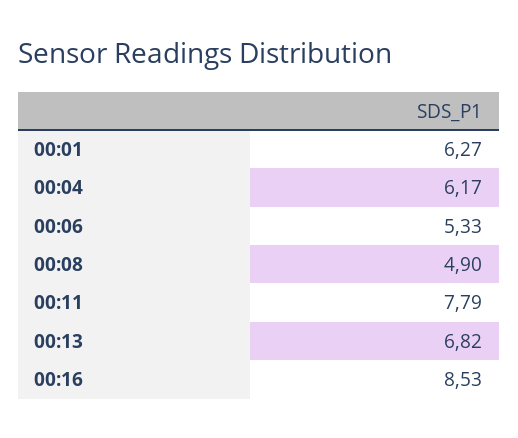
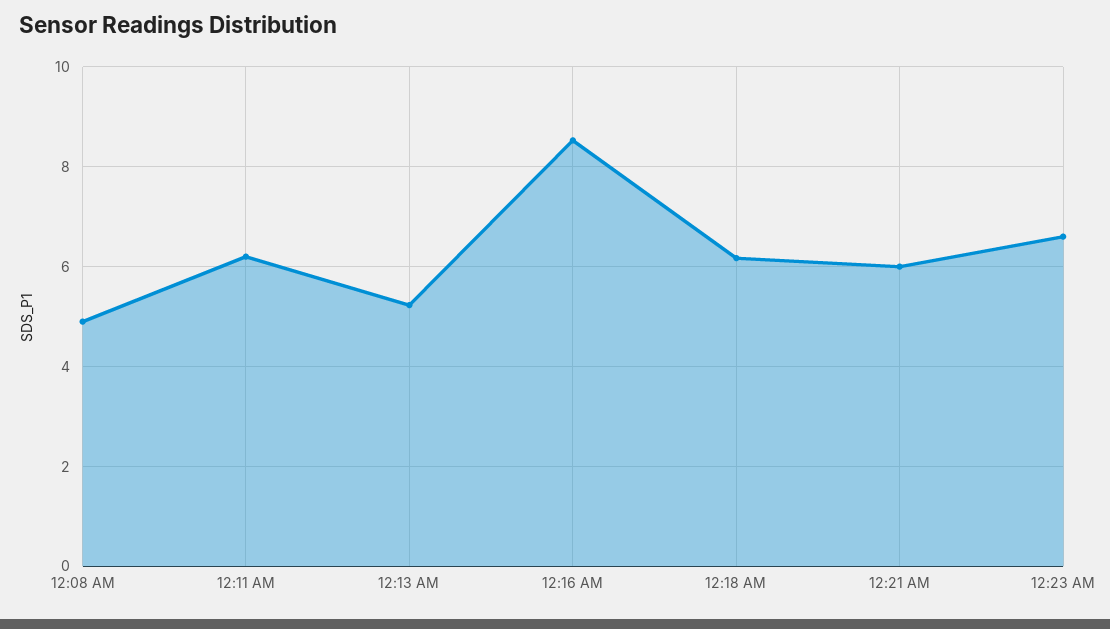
00:01: 6.27 -> none
00:04: 6.17 -> none
00:06: 5.33 -> none
00:11: 7.79 -> 6.2
00:13: 6.82 -> 5.2
12:18 AM: none -> 6.2
12:21 AM: none -> 6
12:23 AM: none -> 6.6

